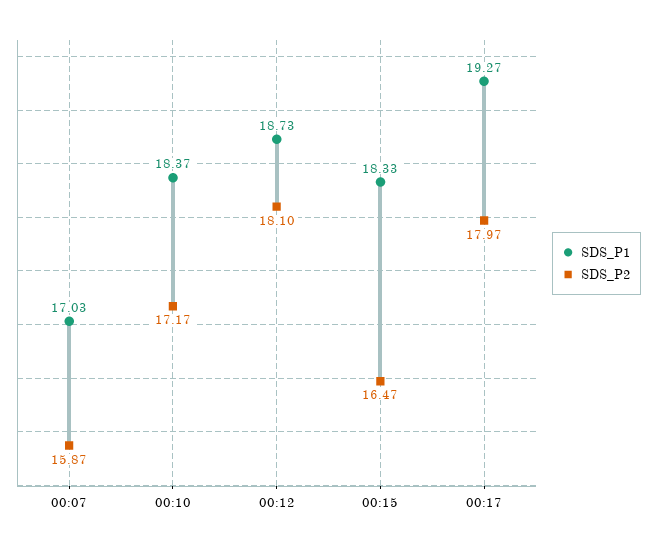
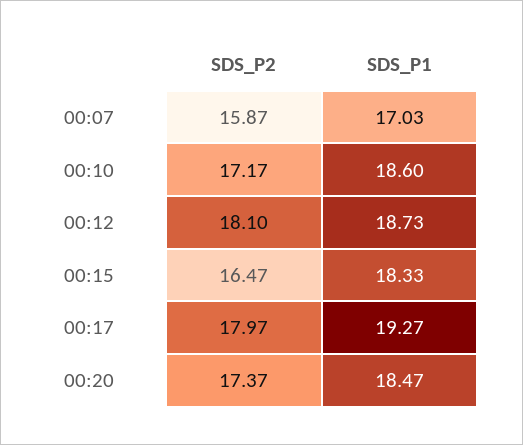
SDS_P1, 00:10: 18.37 -> 18.6
SDS_P2, 00:20: none -> 17.37
SDS_P1, 00:20: none -> 18.47

